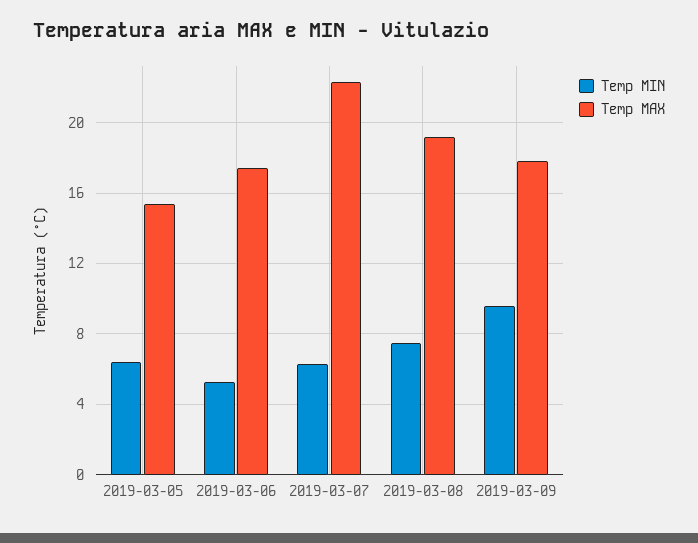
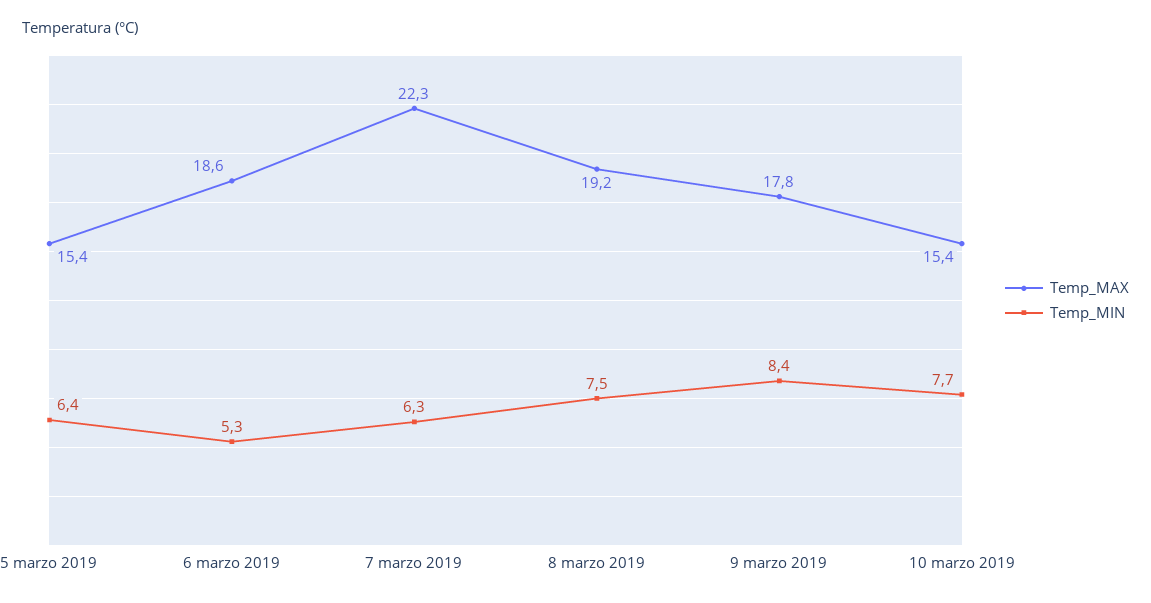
Temp MAX, 2019-03-06: 17.5 -> 18.6
Temp MIN, 2019-03-09: 9.5 -> 8.4
Temp MAX, 10 marzo 2019: none -> 15.4
Temp MIN, 10 marzo 2019: none -> 7.7

